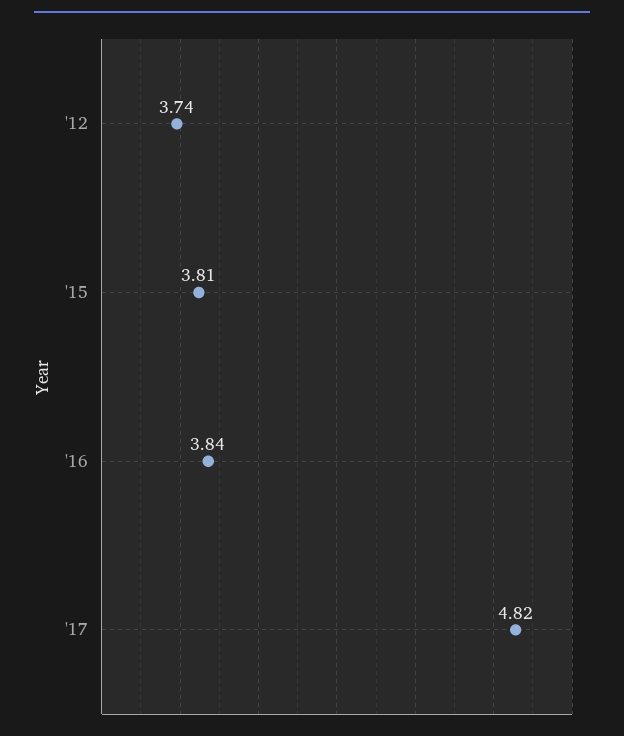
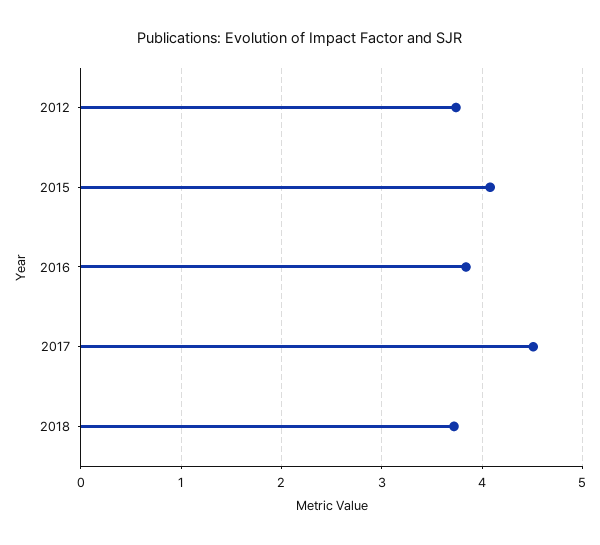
'15: 3.81 -> 4.1
'17: 4.82 -> 4.5
2018: none -> 3.7

